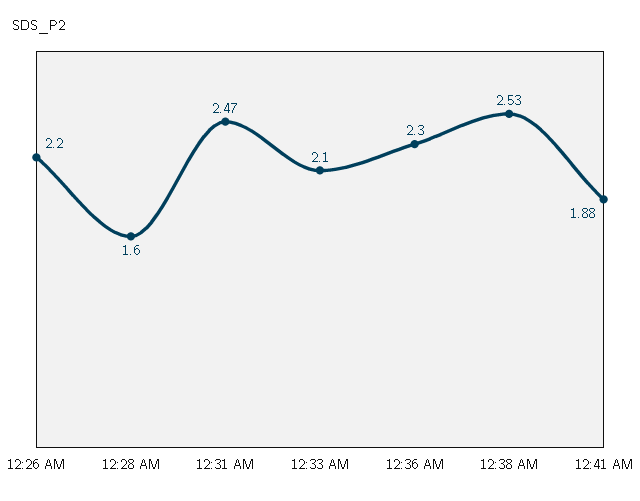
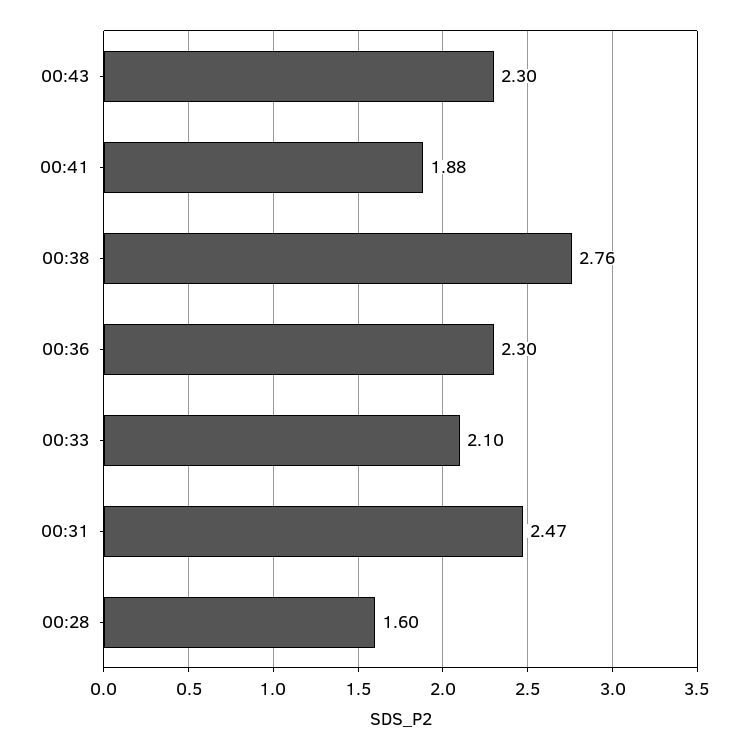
12:26 AM: 2.2 -> none
12:38 AM: 2.53 -> 2.76
00:43: none -> 2.3

